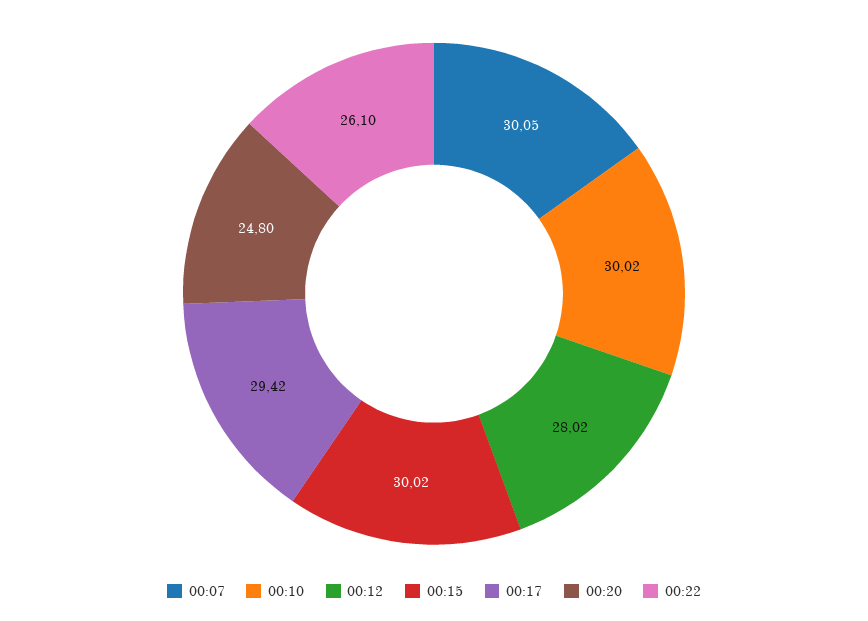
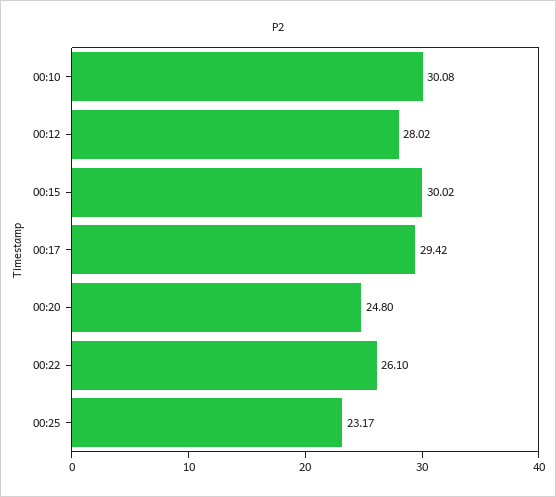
00:07: 30.05 -> none
00:10: 30.02 -> 30.08
00:25: none -> 23.17

